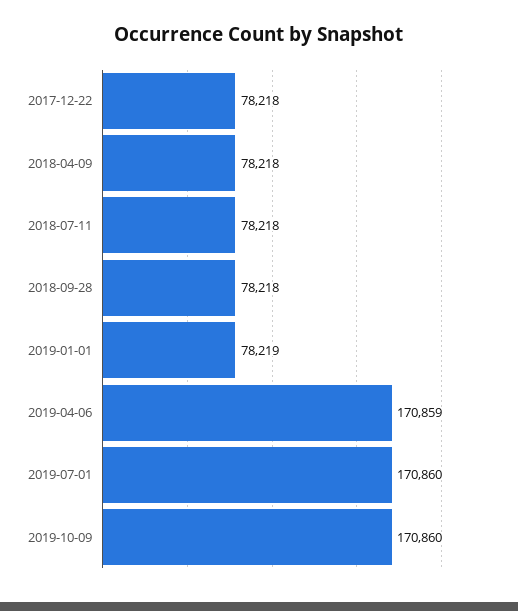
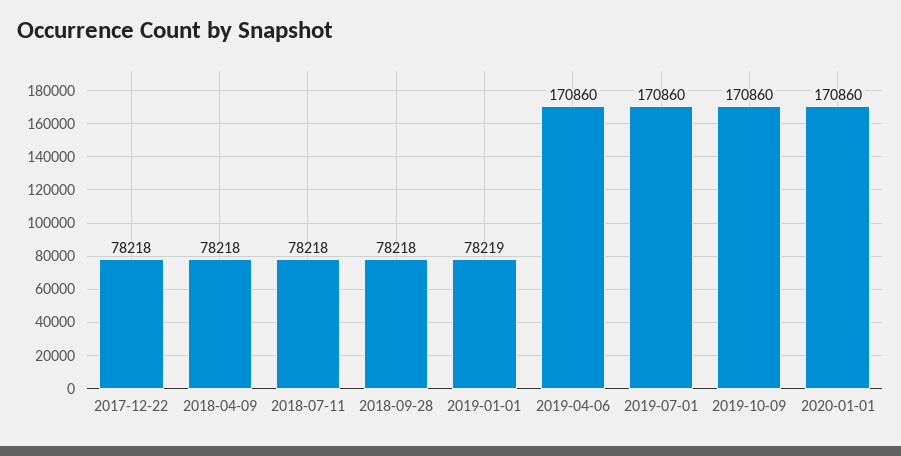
2019-04-06: 170859 -> 170860
2020-01-01: none -> 170860

